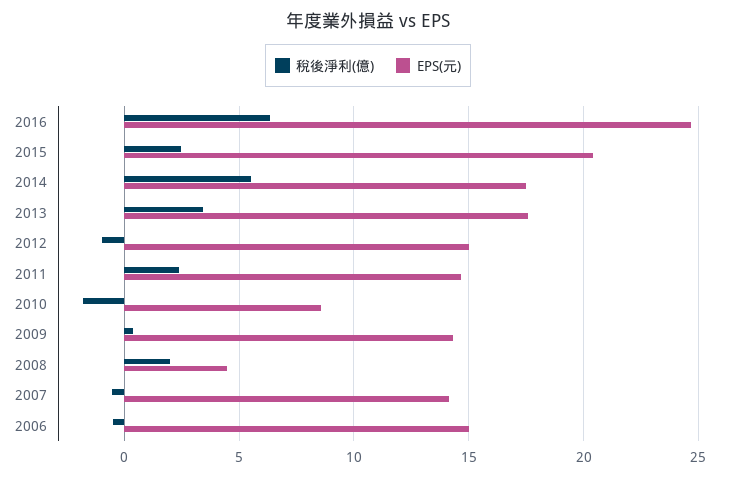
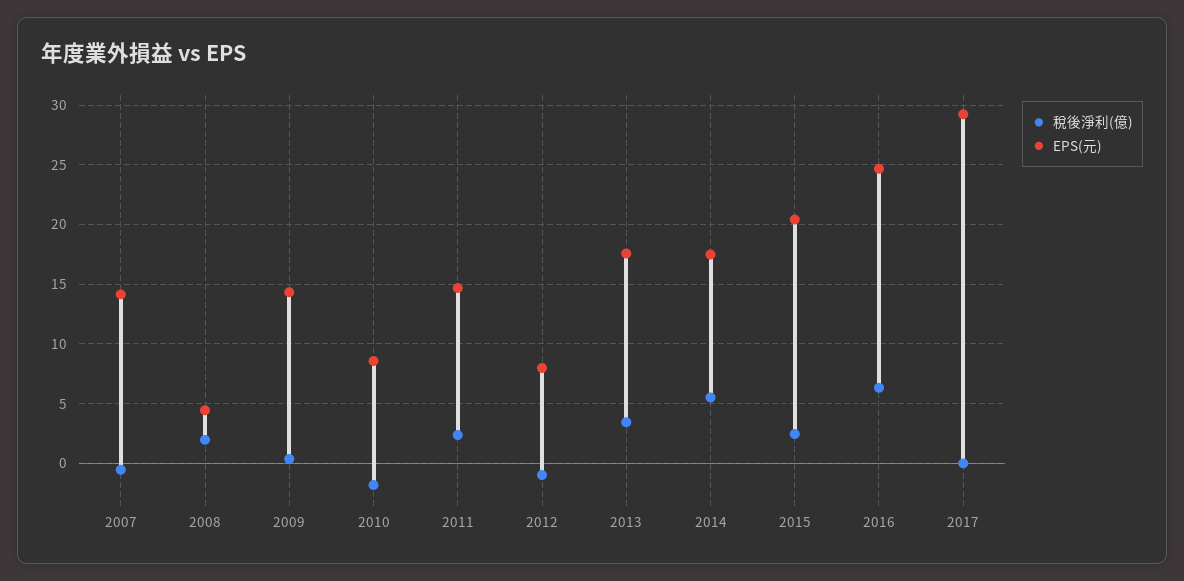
EPS(元), 2012: 15 -> 8
稅後淨利(億), 2006: -0.5 -> none
EPS(元), 2006: 15 -> none
稅後淨利(億), 2017: none -> 0
EPS(元), 2017: none -> 29

